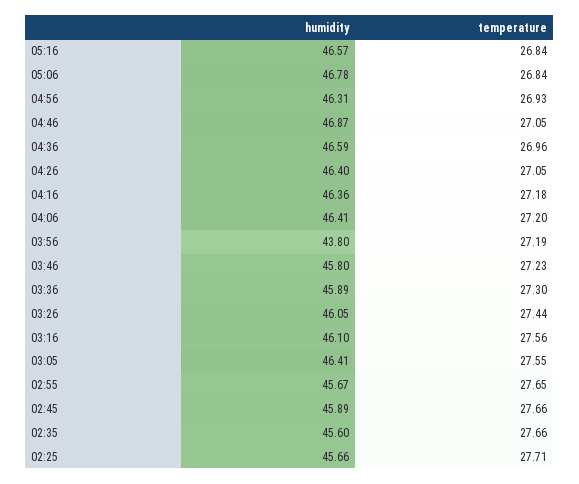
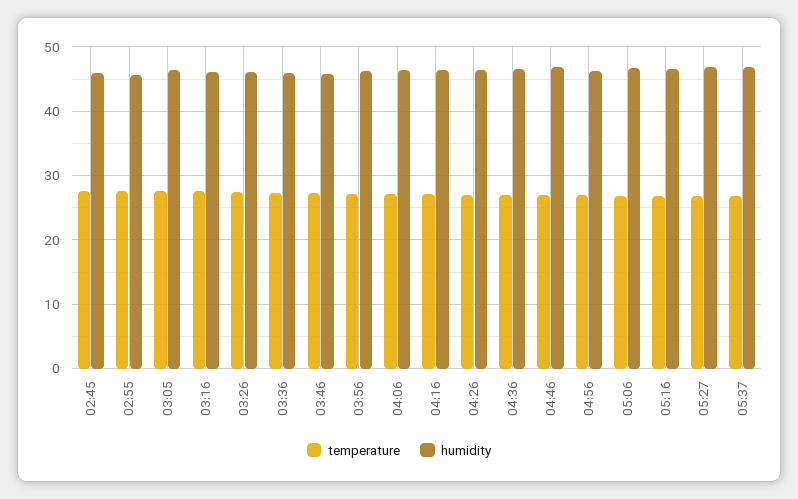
humidity, 03:56: 43.8 -> 46
humidity, 02:35: 45.6 -> none
temperature, 02:35: 27.66 -> none
humidity, 02:25: 45.66 -> none
temperature, 02:25: 27.71 -> none
temperature, 05:27: none -> 27
humidity, 05:27: none -> 47
temperature, 05:37: none -> 27
humidity, 05:37: none -> 47

